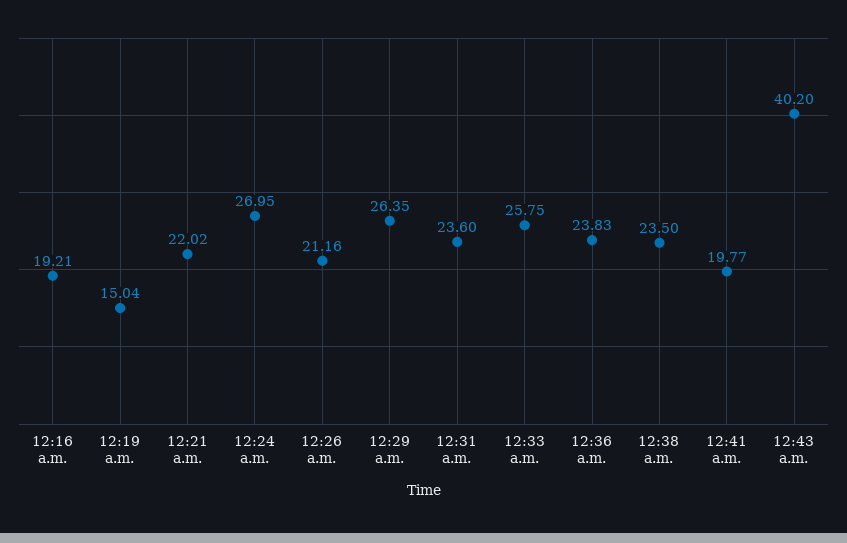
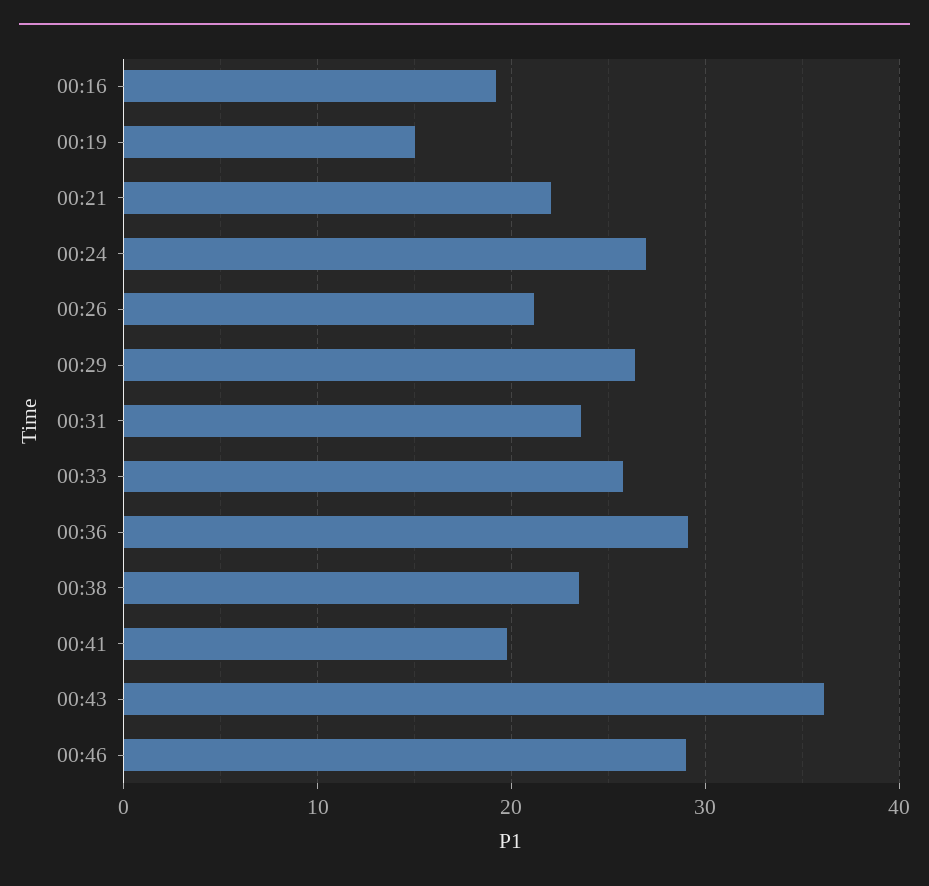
12:36 a.m.: 23.83 -> 29
12:43 a.m.: 40.2 -> 36
00:46: none -> 29

